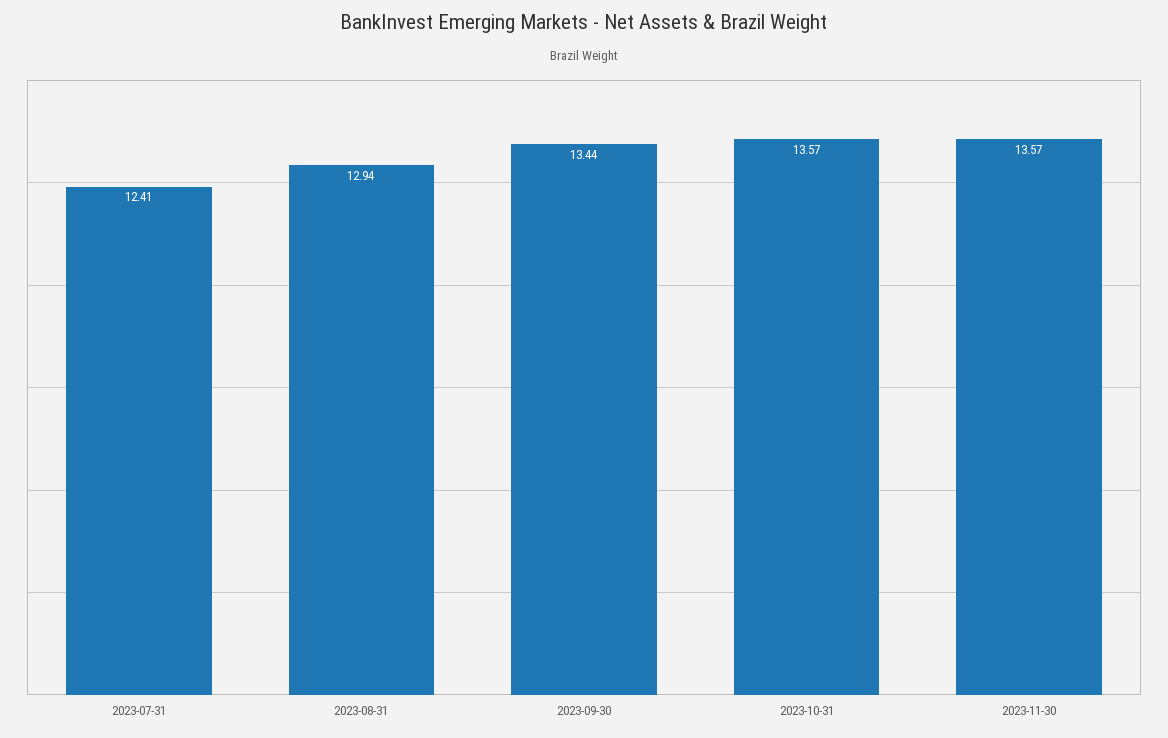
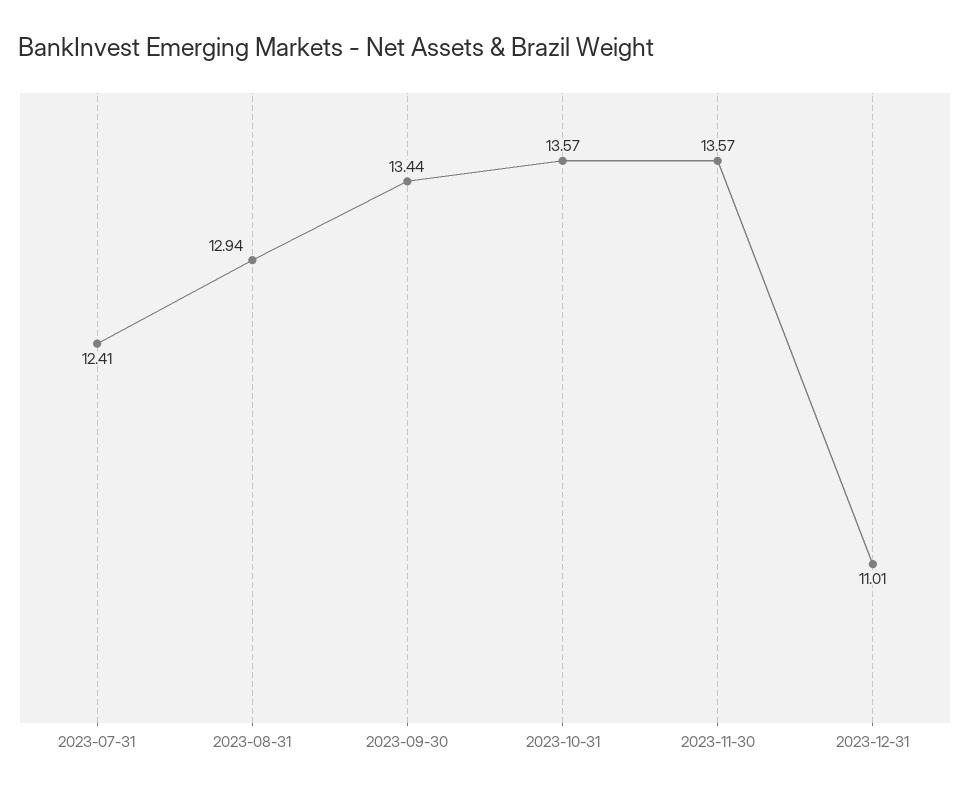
2023-12-31: none -> 11.01

